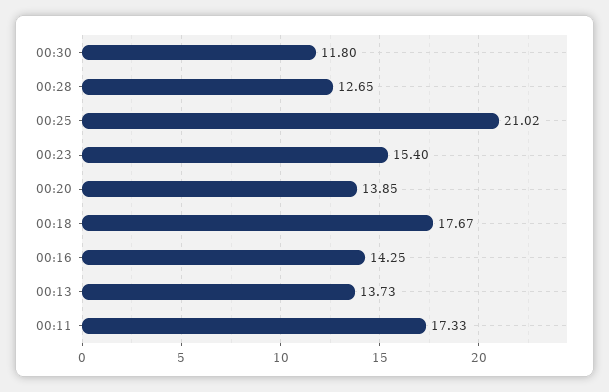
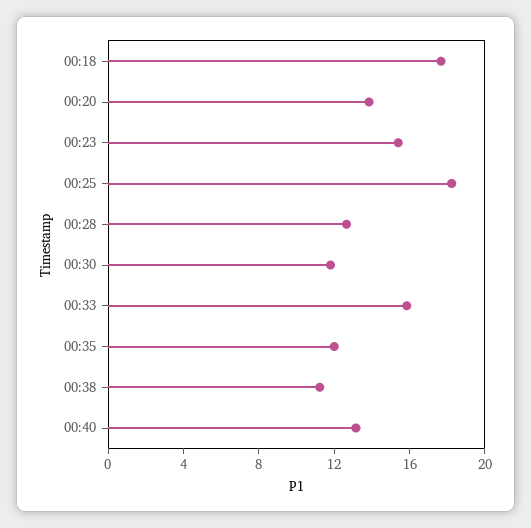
00:25: 21.02 -> 18
00:16: 14.25 -> none
00:13: 13.73 -> none
00:11: 17.33 -> none
00:33: none -> 16
00:35: none -> 12
00:38: none -> 11
00:40: none -> 13

